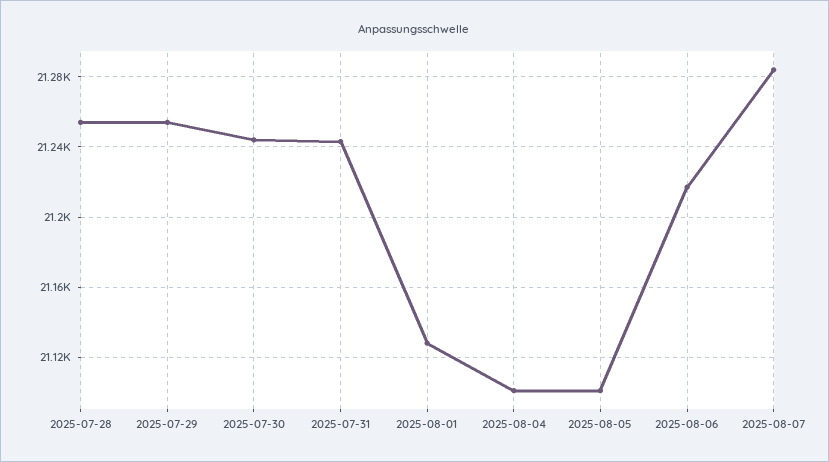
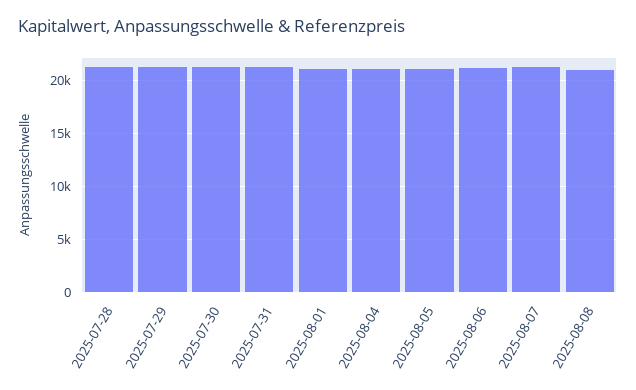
2025-08-08: none -> 21000

